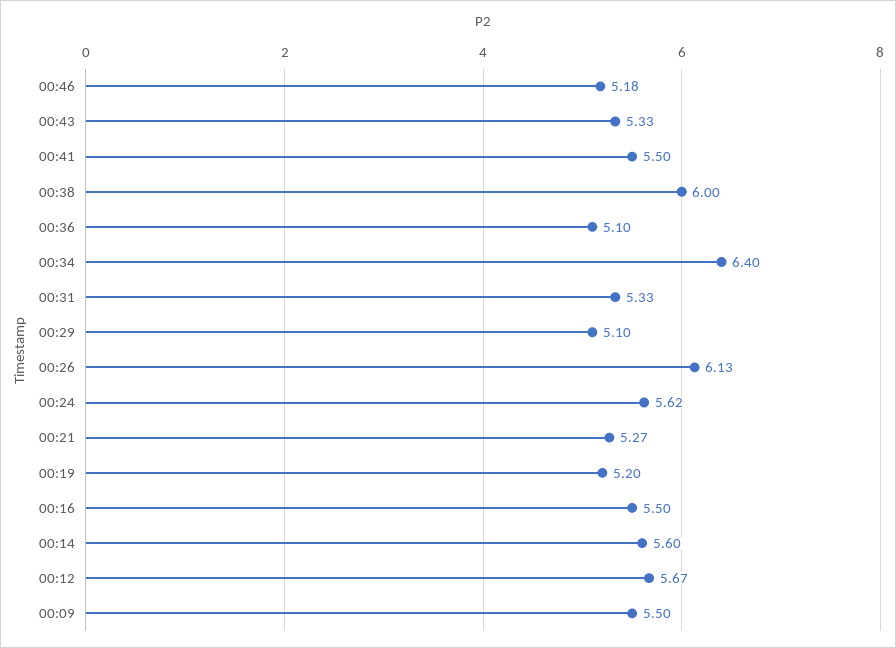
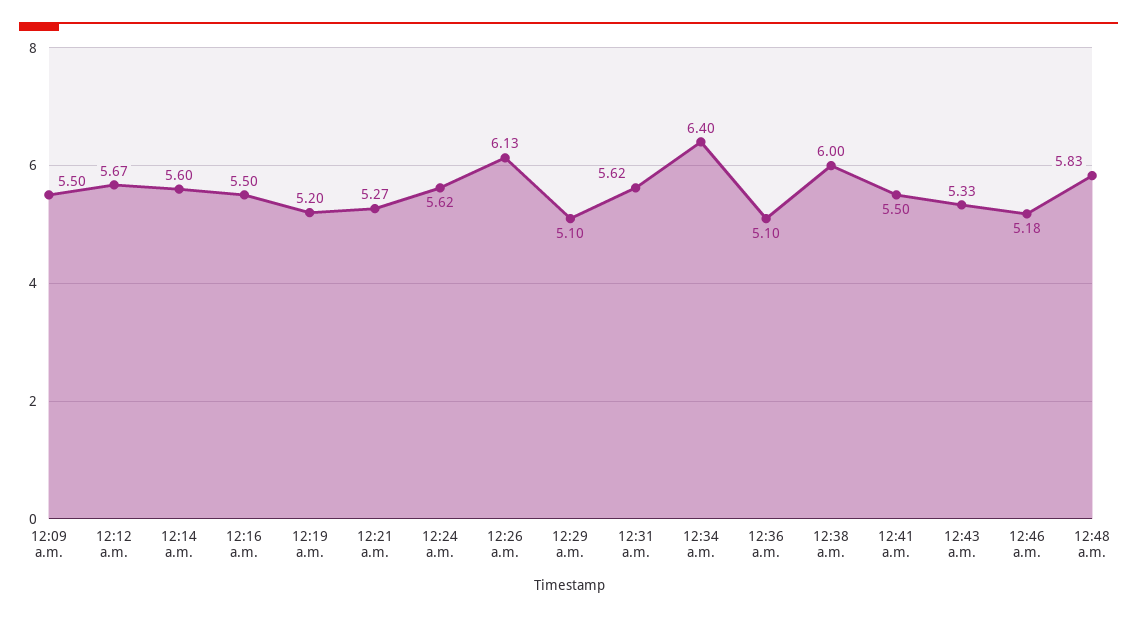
00:31: 5.33 -> 5.62
12:48 a.m.: none -> 5.83

